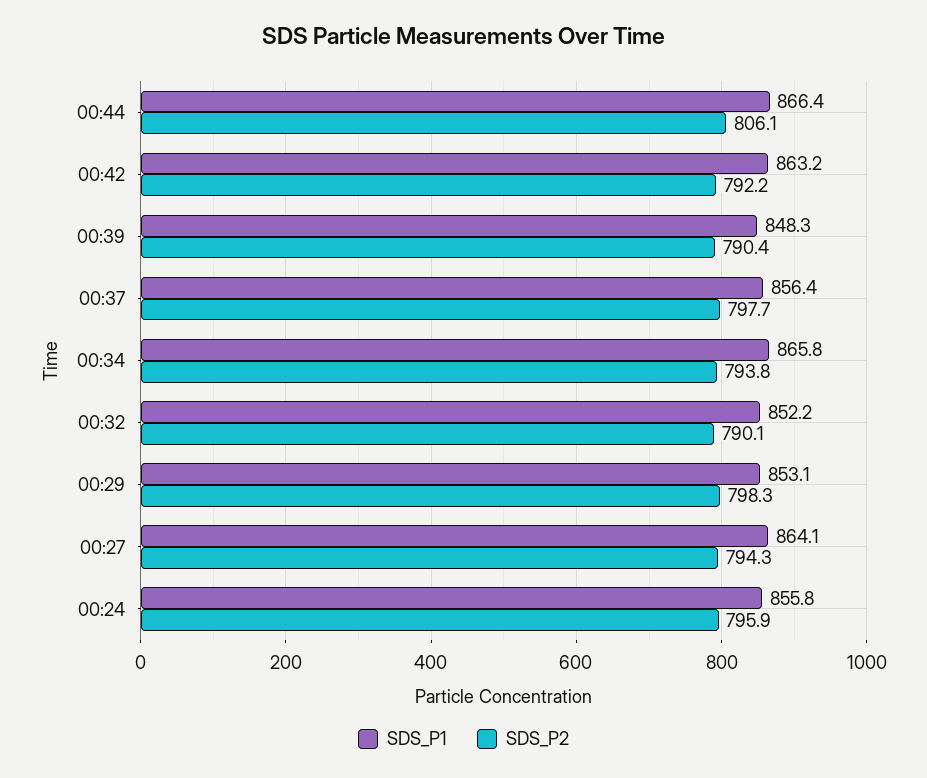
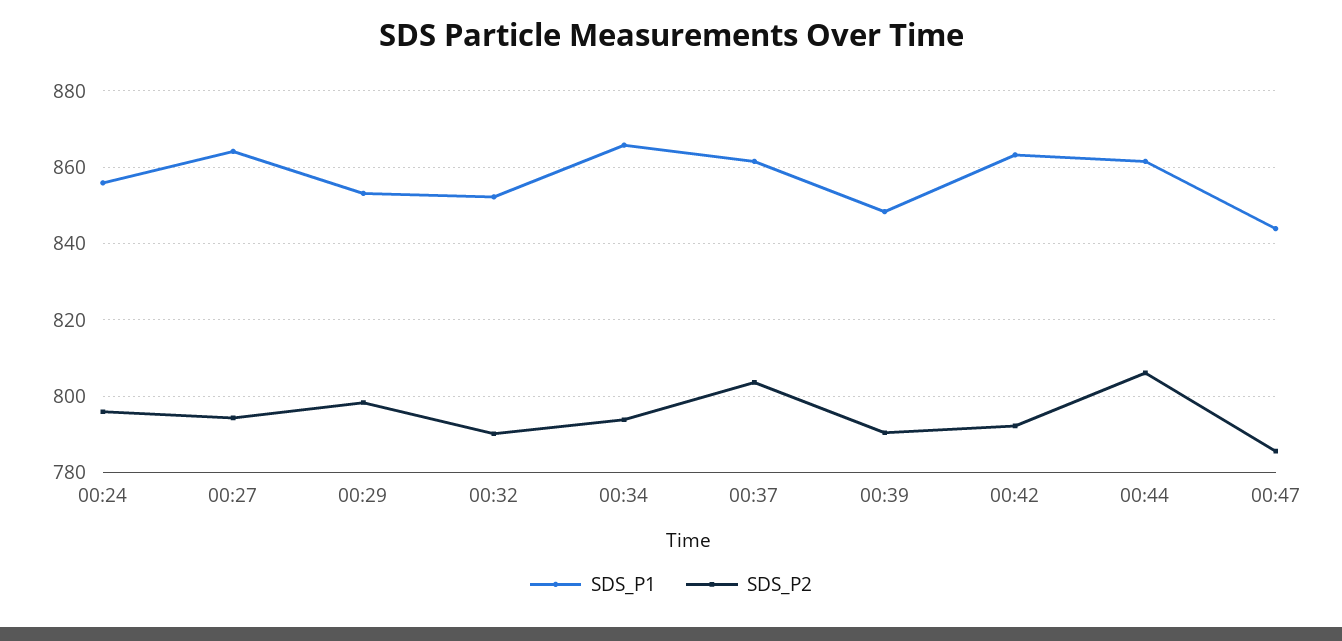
SDS_P1, 00:44: 866.4 -> 862
SDS_P1, 00:37: 856.4 -> 862
SDS_P2, 00:37: 797.7 -> 804
SDS_P1, 00:47: none -> 844
SDS_P2, 00:47: none -> 786

